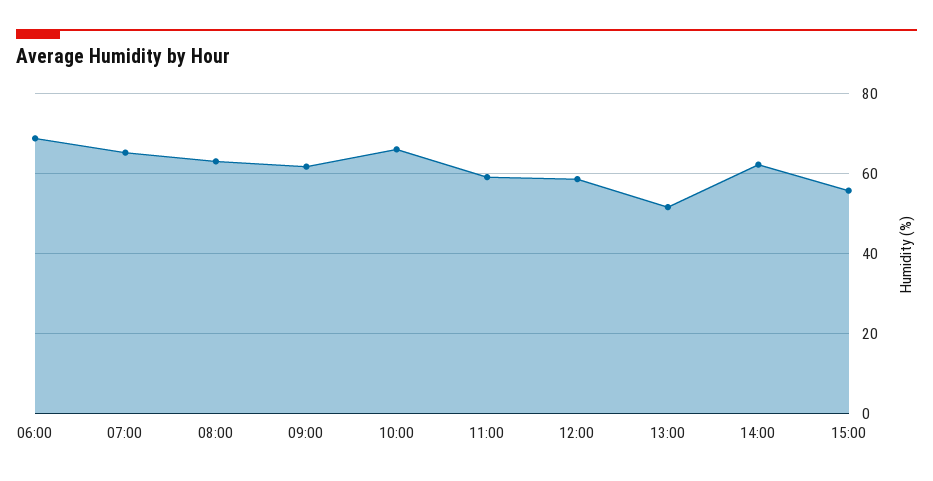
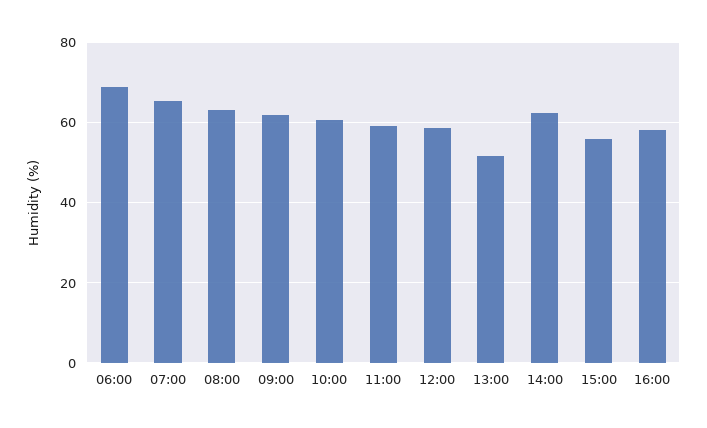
10:00: 66 -> 60
16:00: none -> 58

